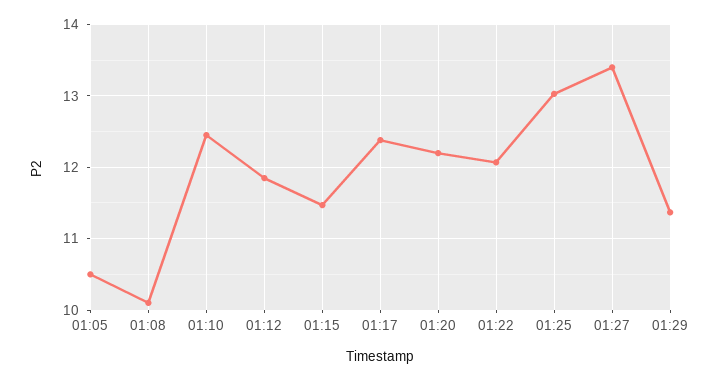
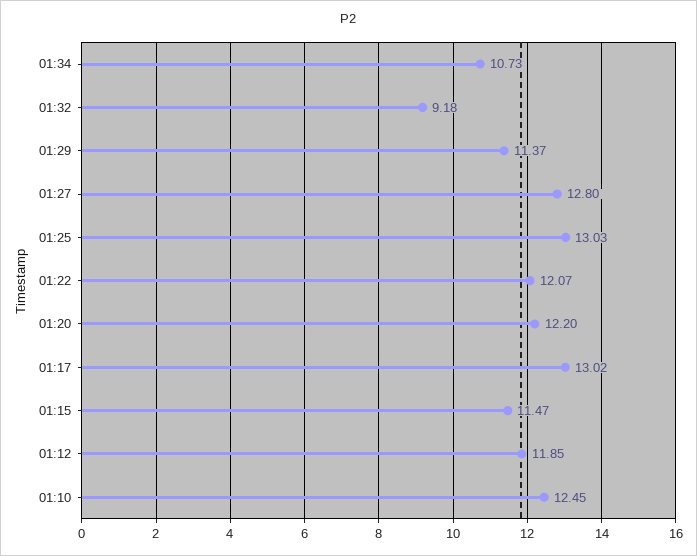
01:05: 10.5 -> none
01:08: 10.1 -> none
01:17: 12.4 -> 13.02
01:27: 13.4 -> 12.8
01:34: none -> 10.73
01:32: none -> 9.18

